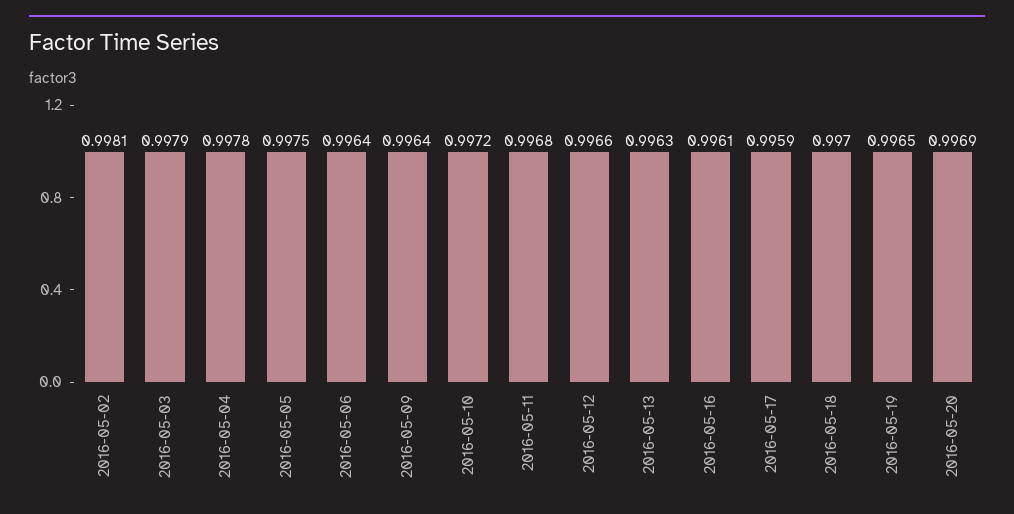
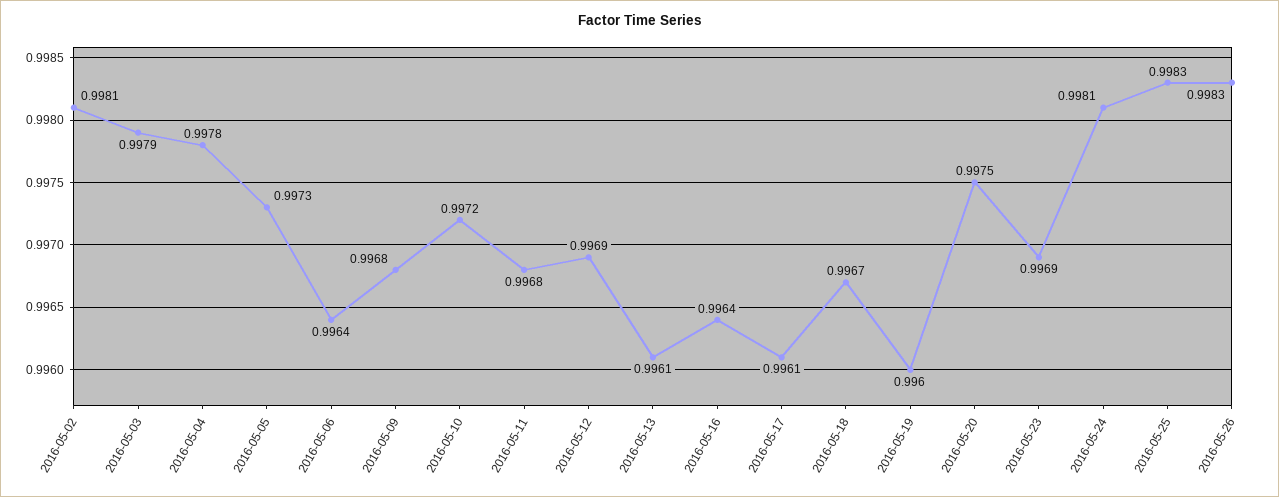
2016-05-05: 0.9975 -> 0.9973
2016-05-09: 0.9964 -> 0.9968
2016-05-12: 0.9966 -> 0.9969
2016-05-13: 0.9963 -> 0.9961
2016-05-16: 0.9961 -> 0.9964
2016-05-17: 0.9959 -> 0.9961
2016-05-18: 0.997 -> 0.9967
2016-05-19: 0.9965 -> 0.996
2016-05-20: 0.9969 -> 0.9975
2016-05-23: none -> 0.9969
2016-05-24: none -> 0.9981
2016-05-25: none -> 0.9983
2016-05-26: none -> 0.9983

